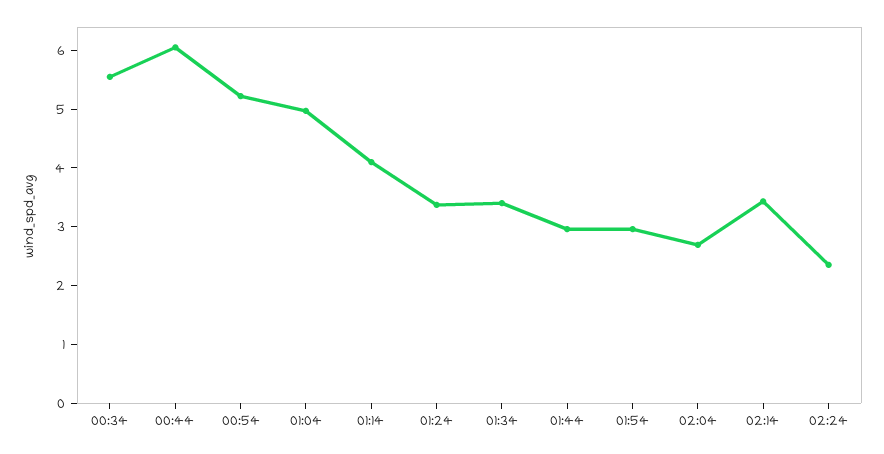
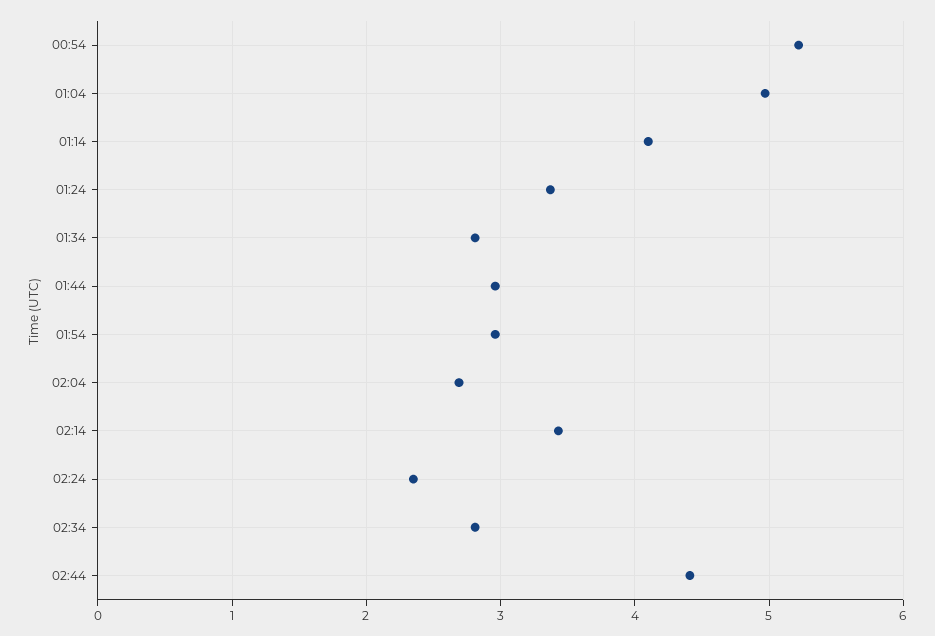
00:34: 5.6 -> none
00:44: 6 -> none
01:34: 3.4 -> 2.8
02:34: none -> 2.8
02:44: none -> 4.4

